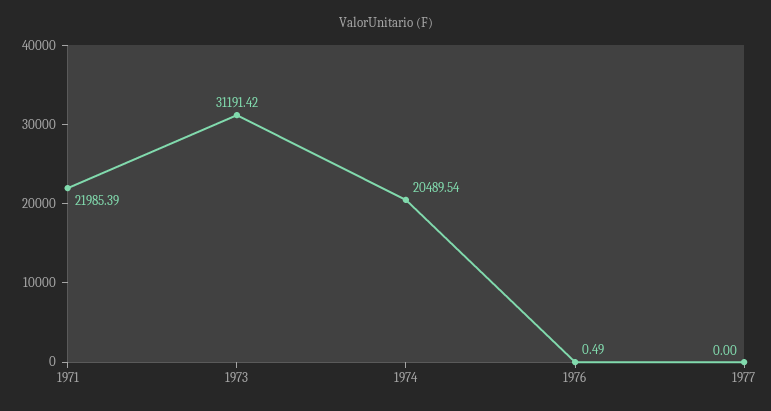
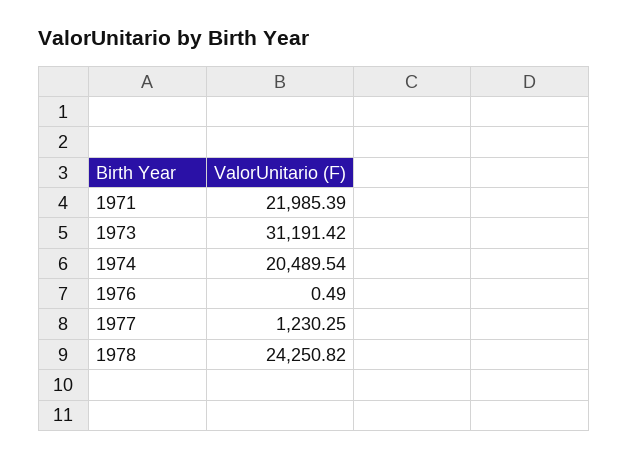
1977: 0 -> 1230.25
1978: none -> 24250.82

